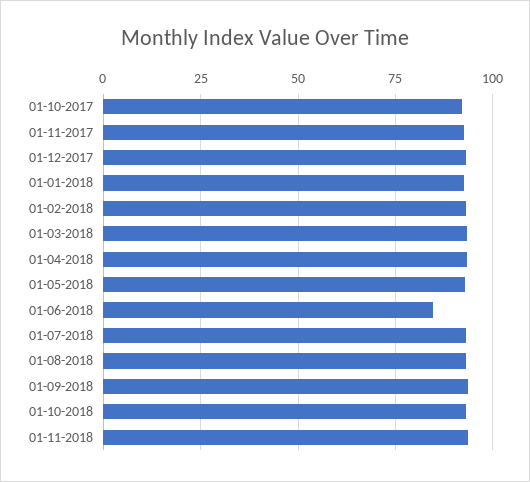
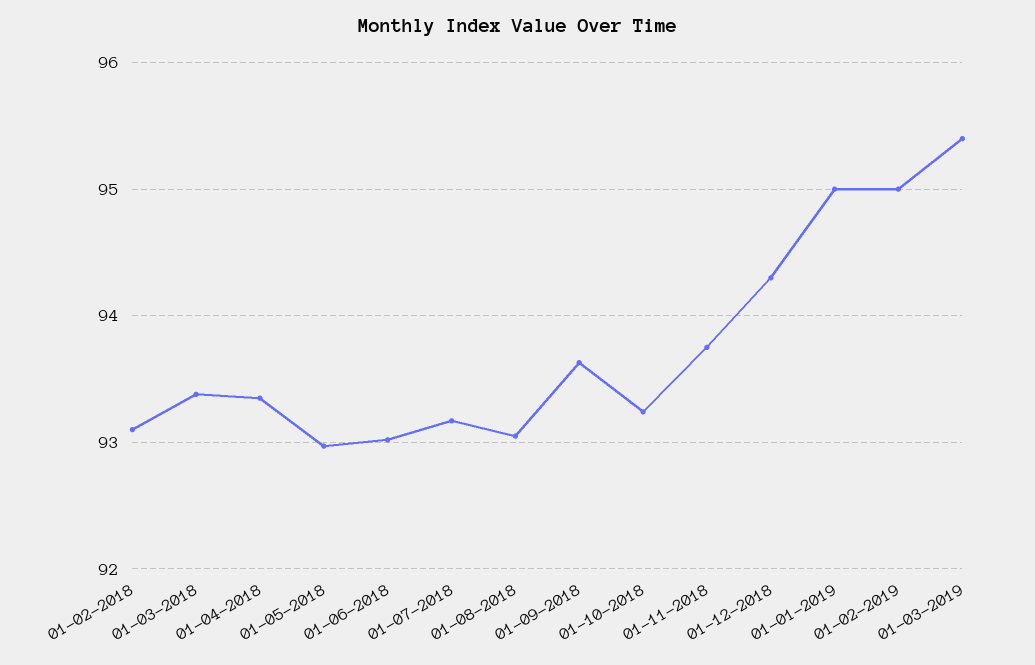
01-10-2017: 92.5 -> none
01-11-2017: 92.5 -> none
01-12-2017: 92.5 -> none
01-01-2018: 92.5 -> none
01-06-2018: 85 -> 93
01-12-2018: none -> 94.3
01-01-2019: none -> 95
01-02-2019: none -> 95
01-03-2019: none -> 95.4

